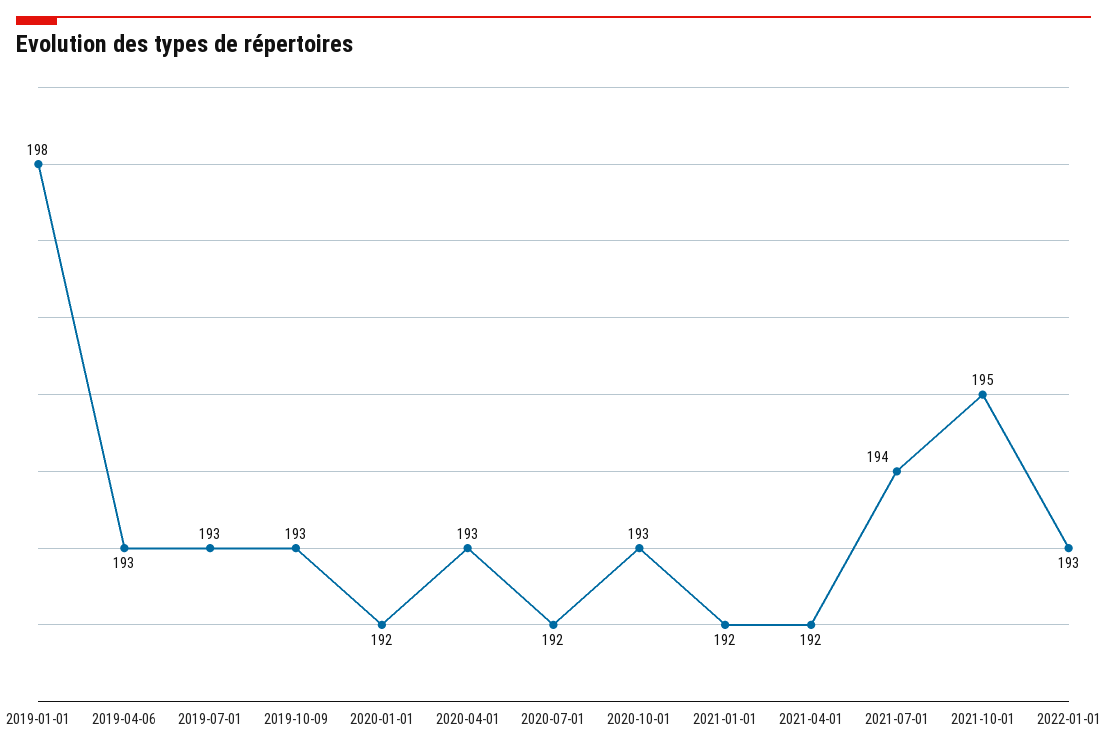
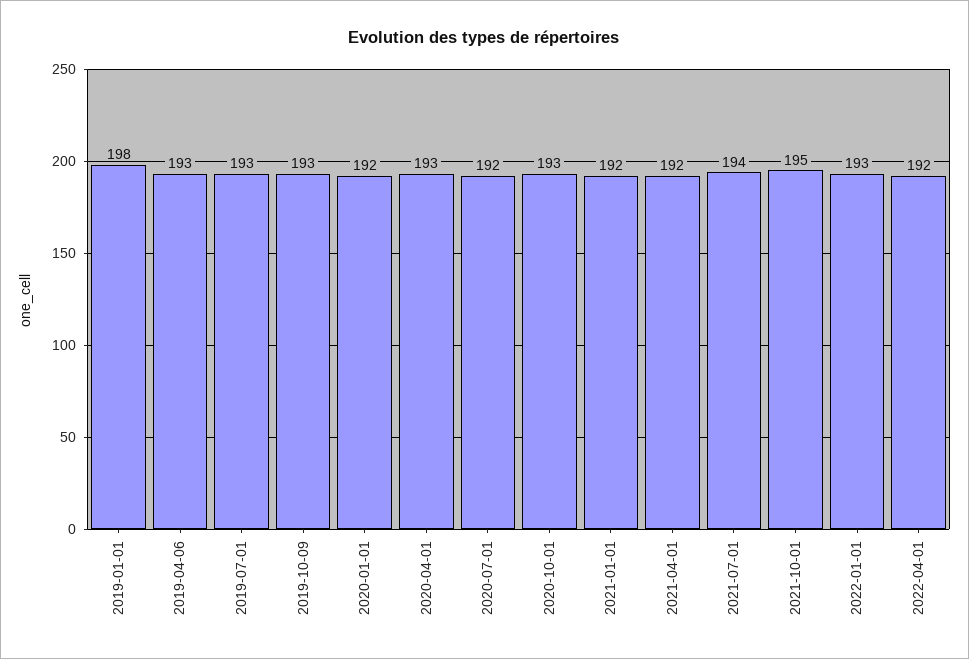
2022-04-01: none -> 192

